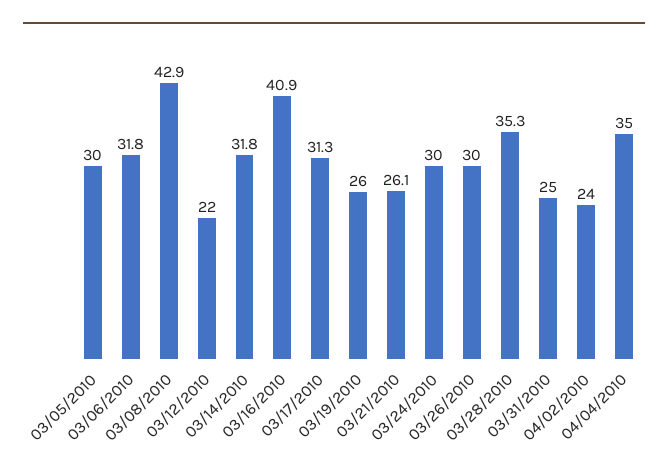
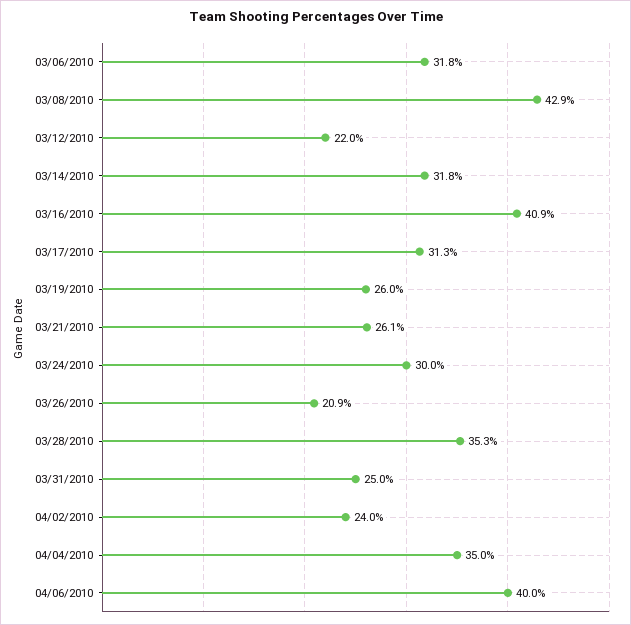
03/05/2010: 30 -> none
03/26/2010: 30 -> 20.9
04/06/2010: none -> 40

